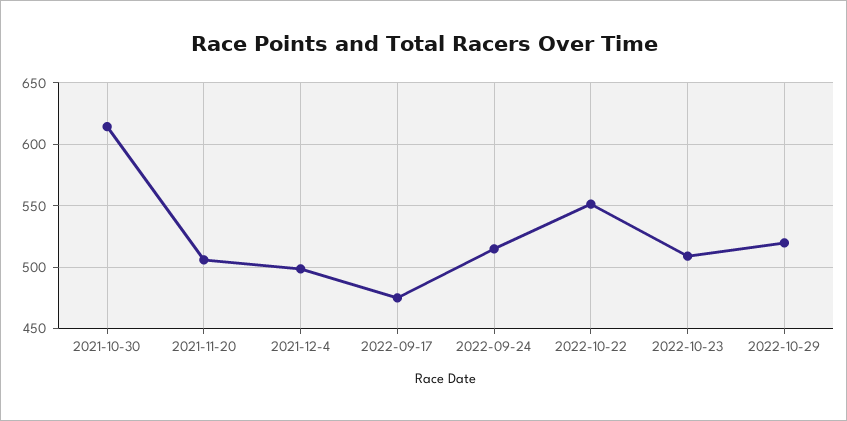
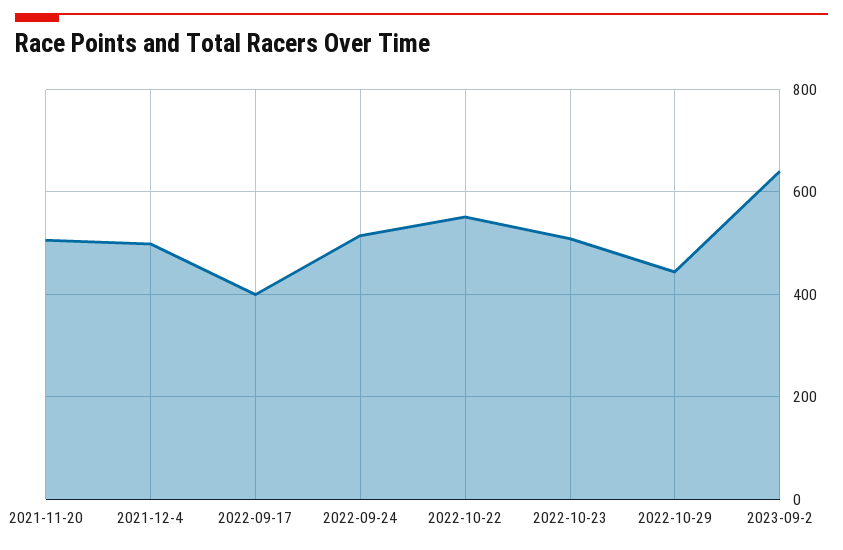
2021-10-30: 615 -> none
2022-09-17: 475 -> 400
2022-10-29: 520 -> 440
2023-09-2: none -> 640

